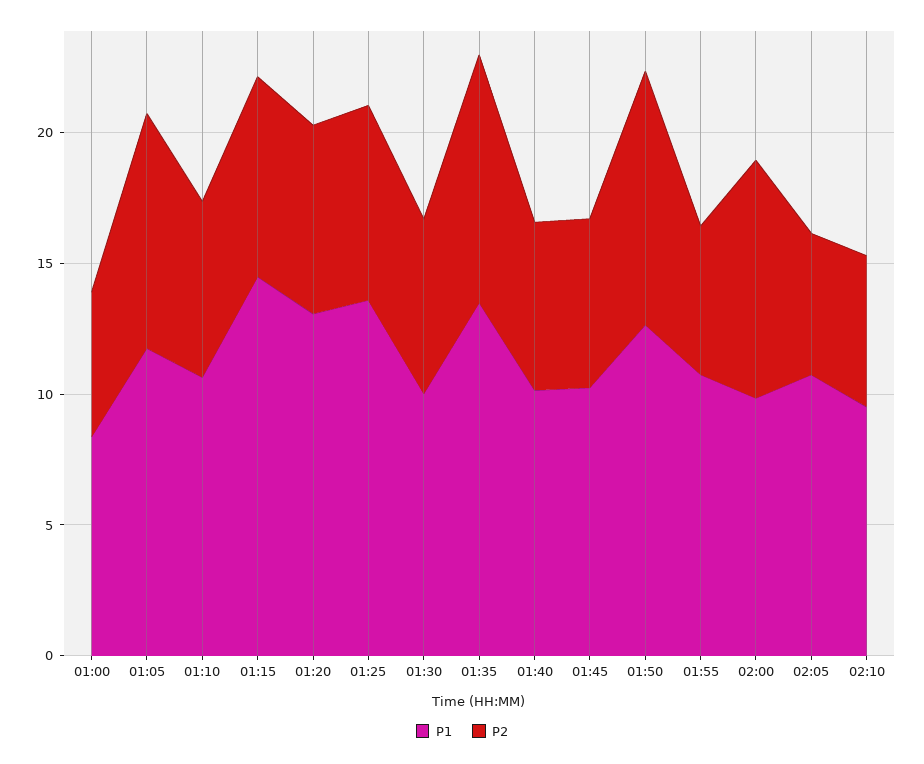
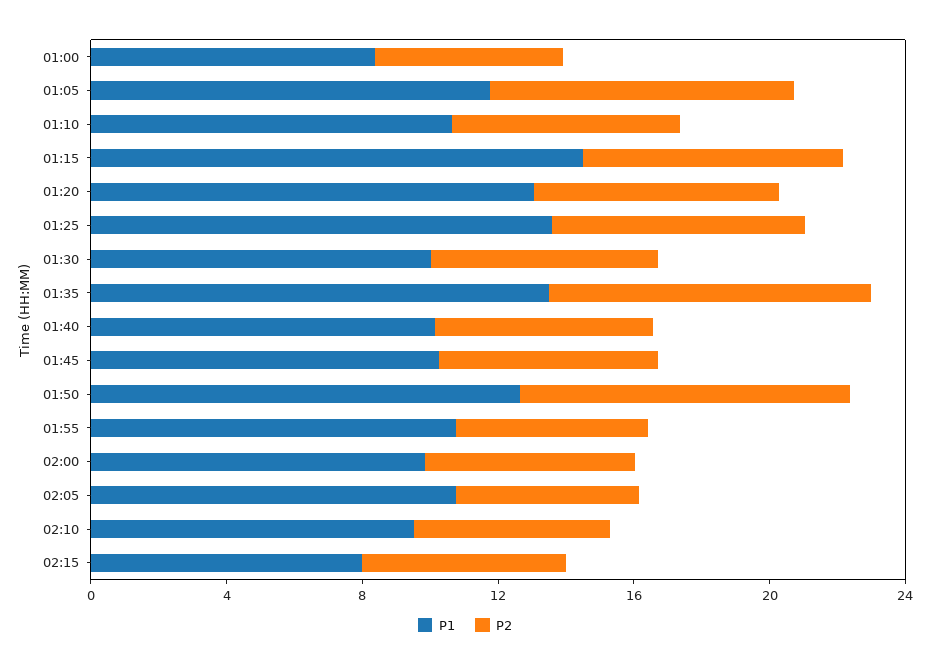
P2, 02:00: 9 -> 6
P1, 02:15: none -> 8
P2, 02:15: none -> 6

